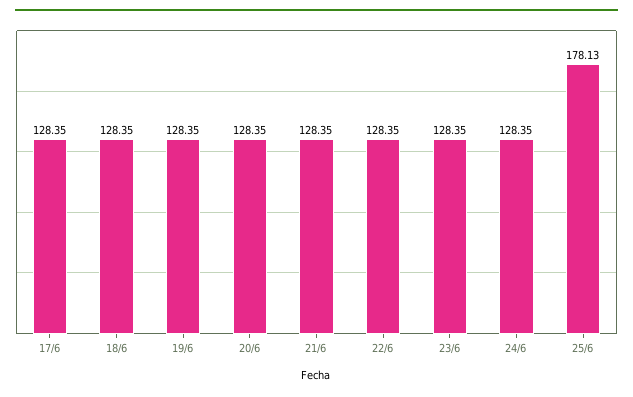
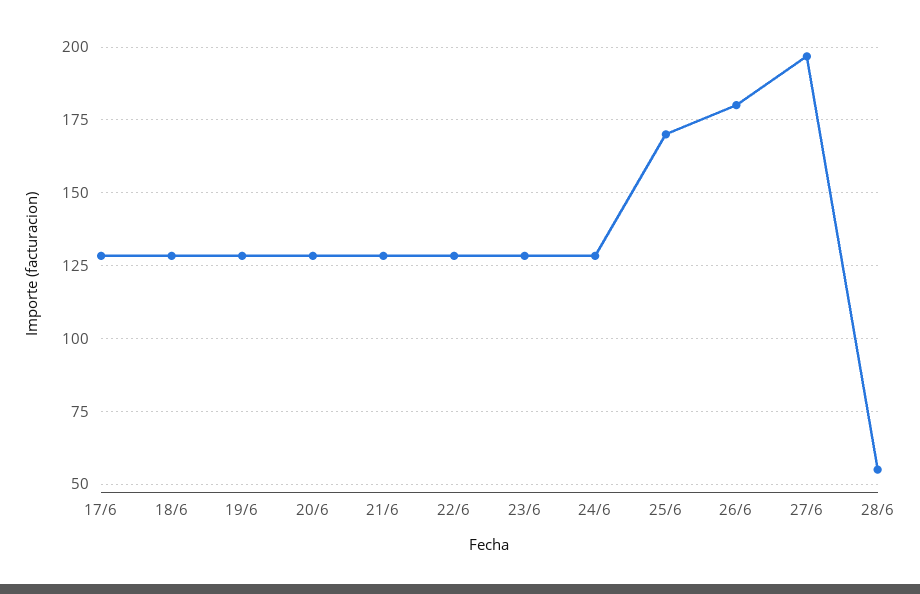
25/6: 178.13 -> 170
26/6: none -> 180
27/6: none -> 197.5
28/6: none -> 55

